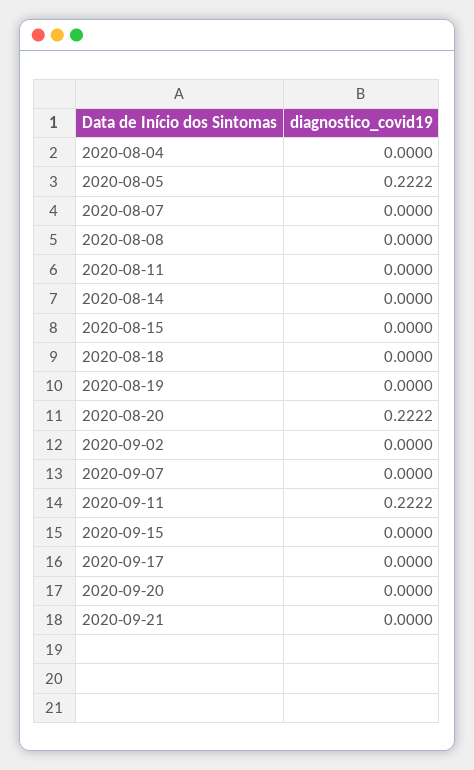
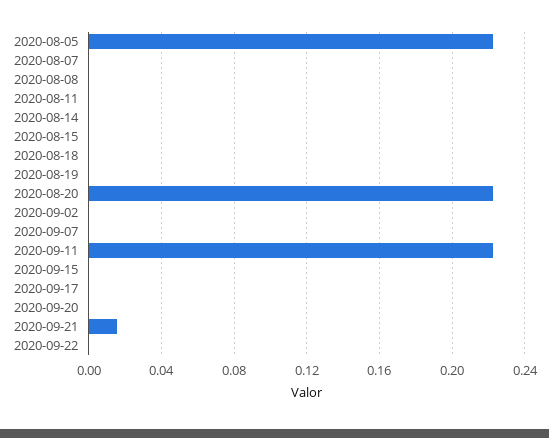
2020-08-04: 0 -> none
2020-09-21: 0 -> 0.015
2020-09-22: none -> 0

